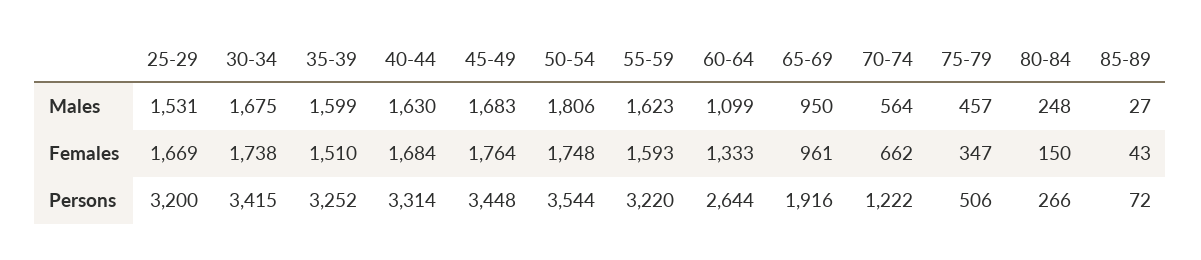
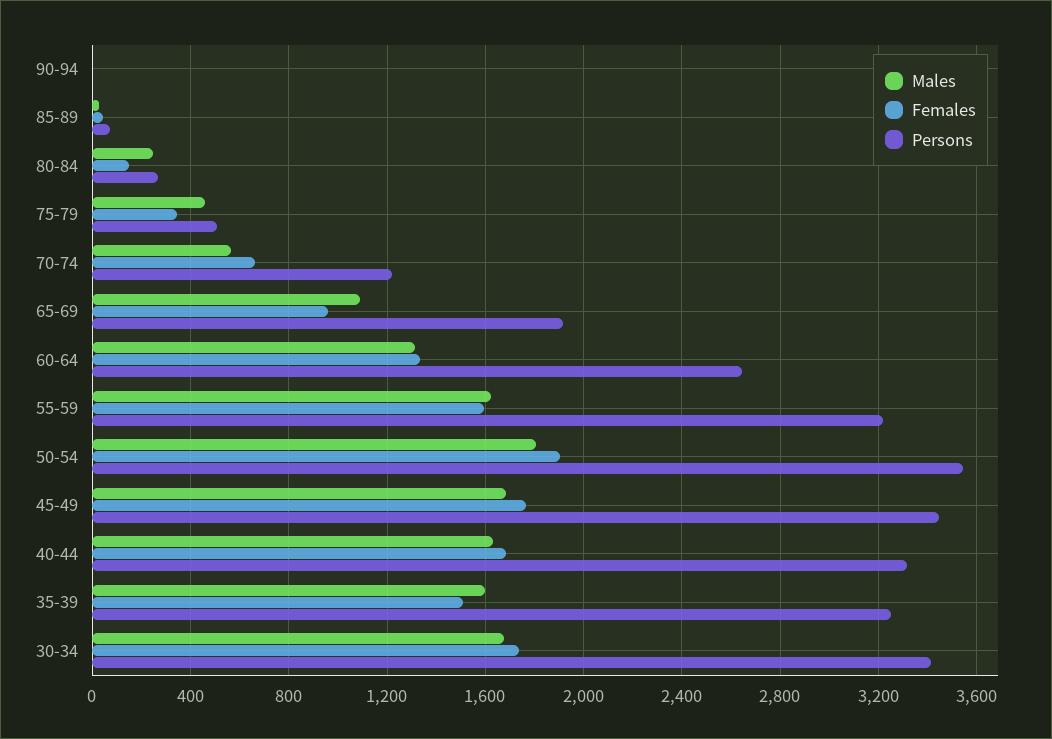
Males, 25-29: 1531 -> none
Males, 60-64: 1099 -> 1300
Males, 65-69: 950 -> 1100
Females, 25-29: 1669 -> none
Females, 50-54: 1748 -> 1900
Persons, 25-29: 3200 -> none
Males, 90-94: none -> 0
Females, 90-94: none -> 0
Persons, 90-94: none -> 0

